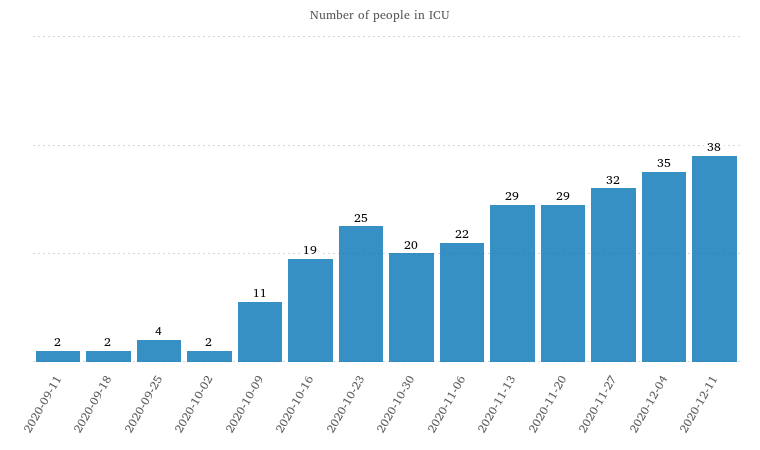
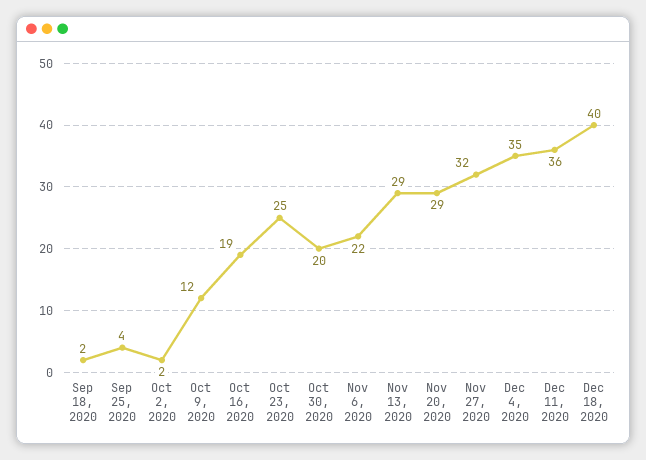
2020-09-11: 2 -> none
2020-10-09: 11 -> 12
2020-12-11: 38 -> 36
Dec 18, 2020: none -> 40

